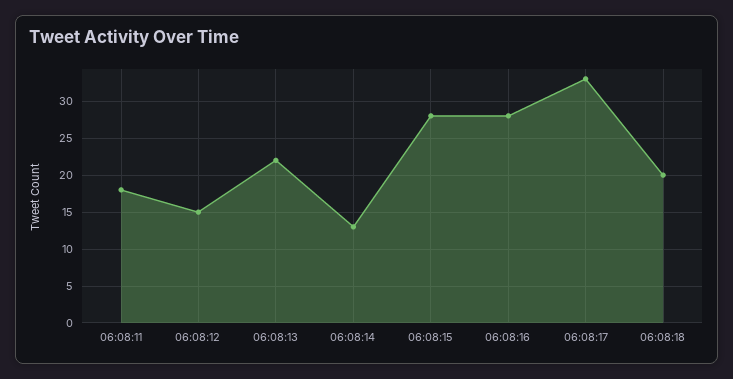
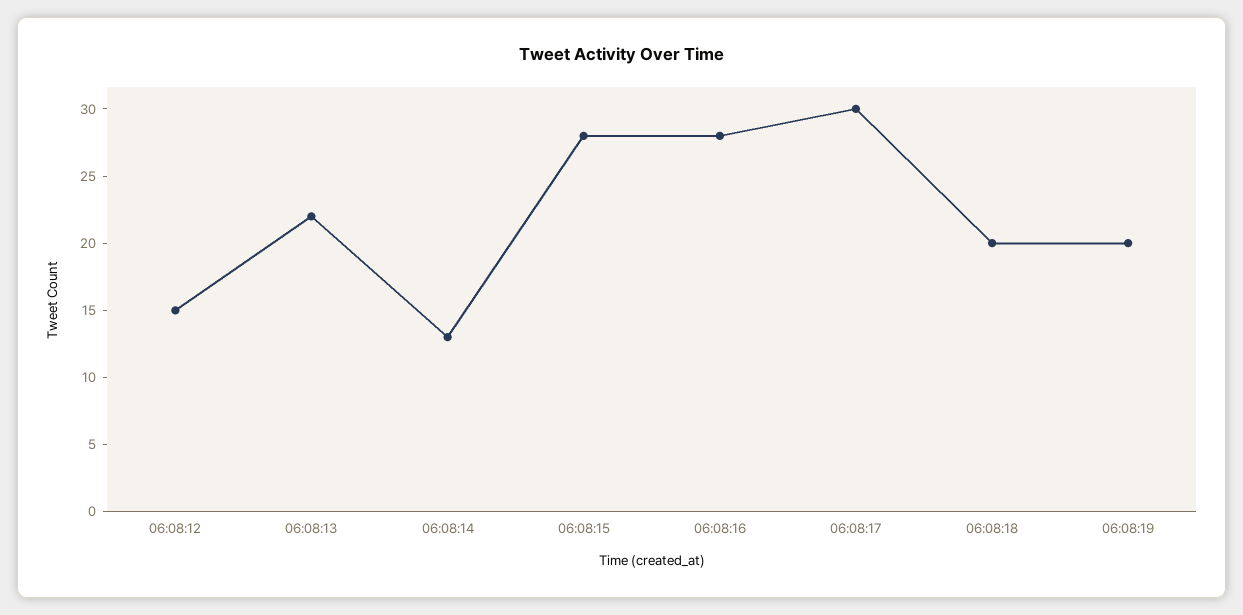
06:08:11: 18 -> none
06:08:17: 33 -> 30
06:08:19: none -> 20

